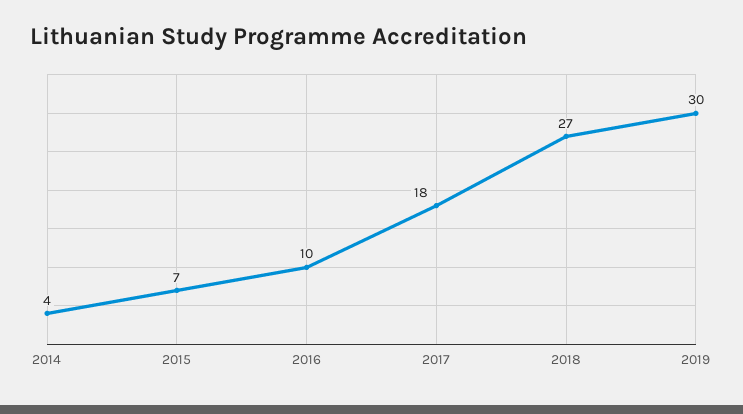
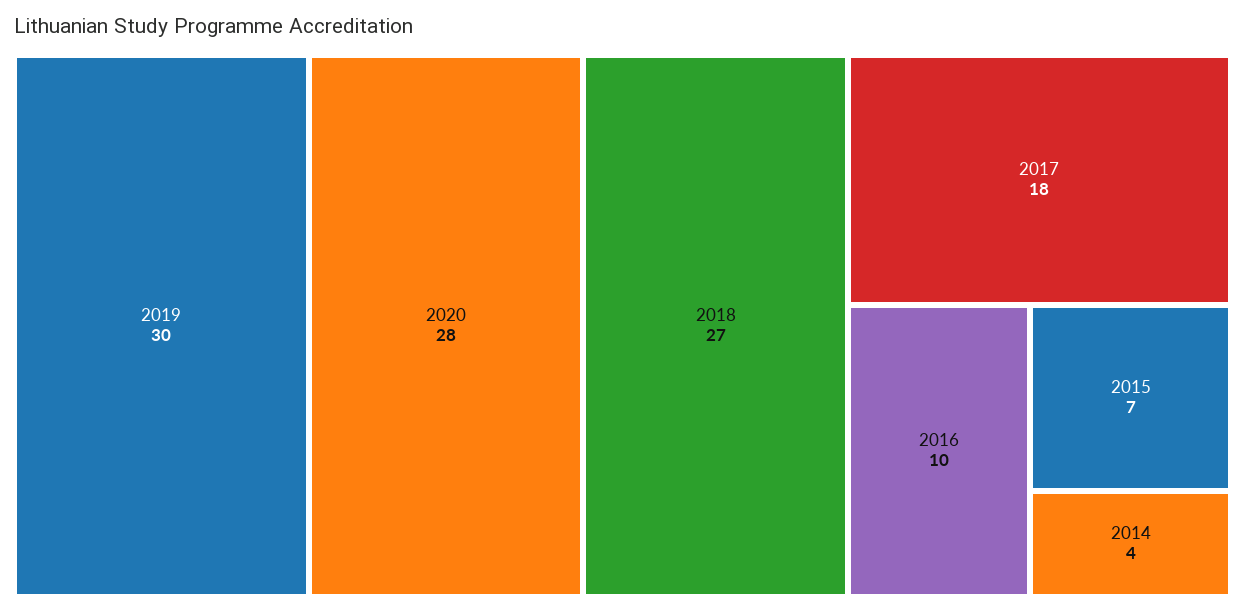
2020: none -> 28

